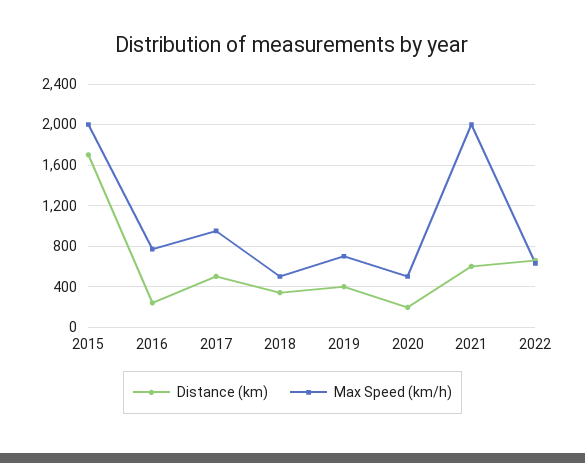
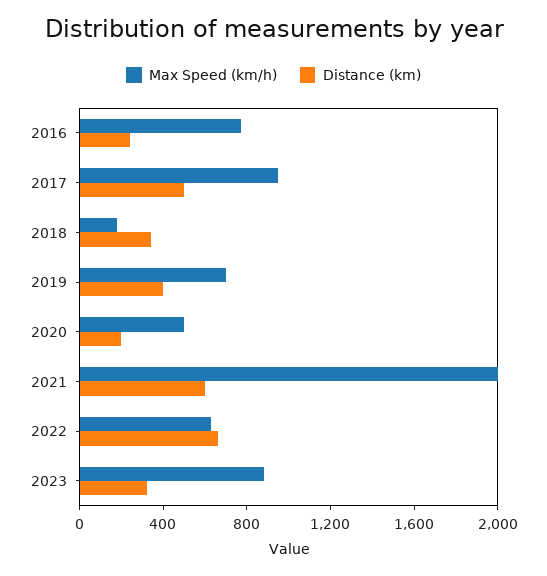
Distance (km), 2015: 1700 -> none
Max Speed (km/h), 2015: 2000 -> none
Max Speed (km/h), 2018: 500 -> 200
Max Speed (km/h), 2023: none -> 900
Distance (km), 2023: none -> 300

